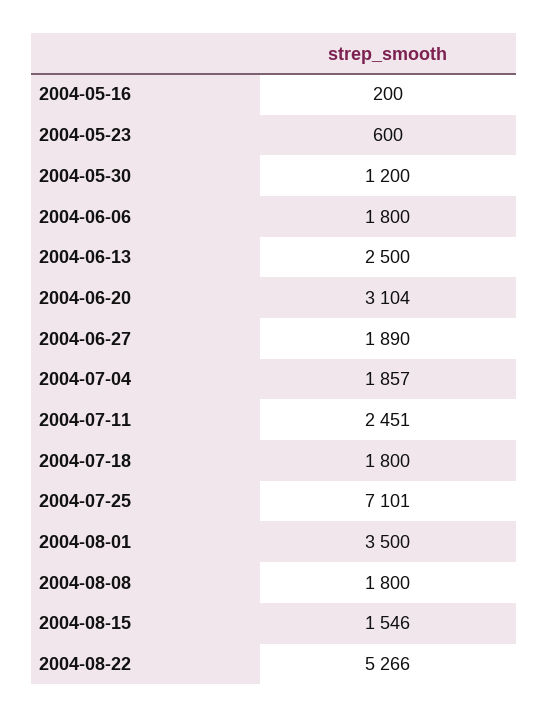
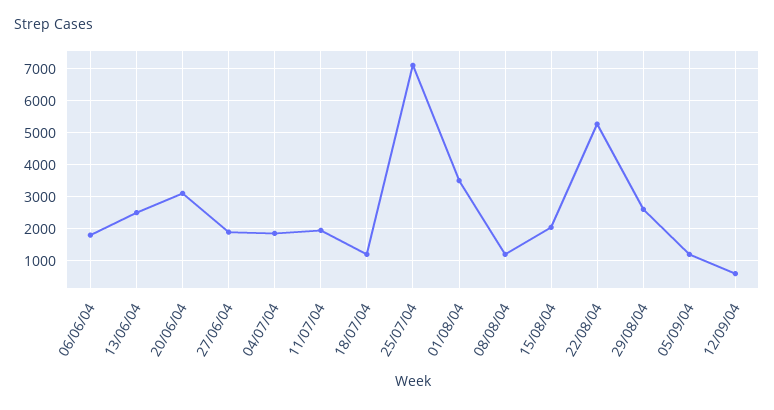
2004-05-16: 200 -> none
2004-05-23: 600 -> none
2004-05-30: 1200 -> none
2004-07-11: 2451 -> 2000
2004-07-18: 1800 -> 1200
2004-08-08: 1800 -> 1200
2004-08-15: 1546 -> 2000
29/08/04: none -> 2600
05/09/04: none -> 1200
12/09/04: none -> 600

